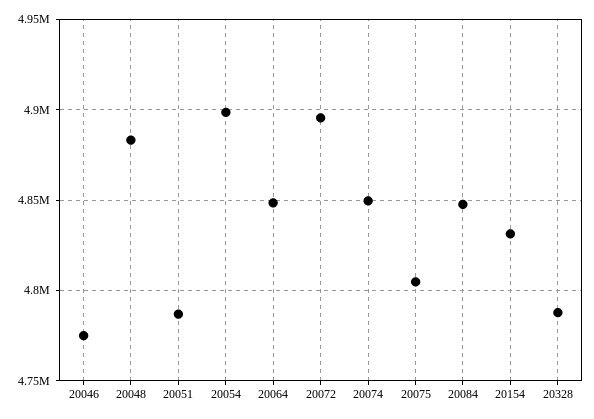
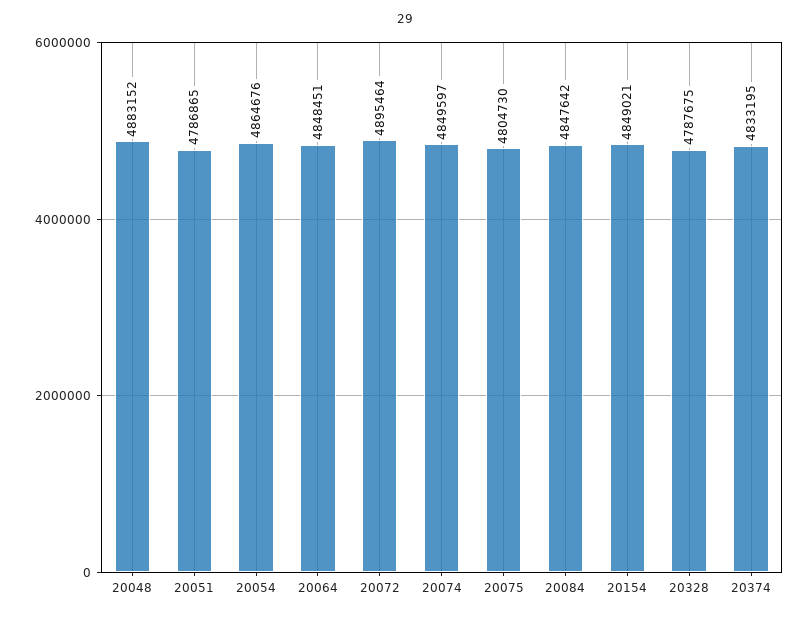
20046: 4775000 -> none
20054: 4900000 -> 4864676
20154: 4830000 -> 4849021
20374: none -> 4833195

